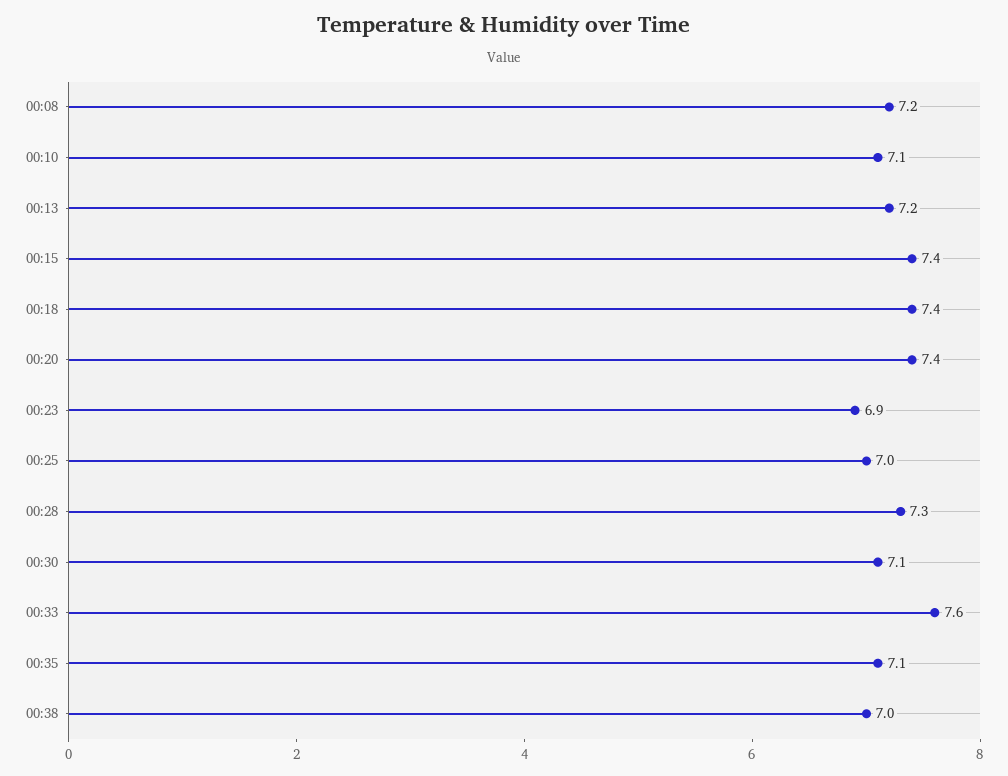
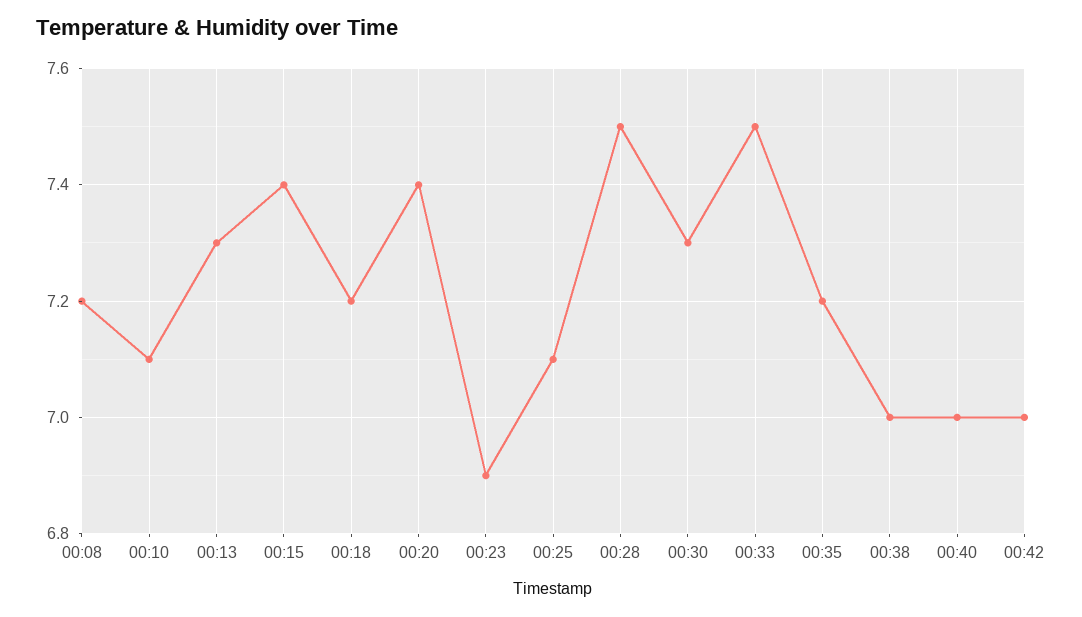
00:13: 7.2 -> 7.3
00:18: 7.4 -> 7.2
00:25: 7 -> 7.1
00:28: 7.3 -> 7.5
00:30: 7.1 -> 7.3
00:33: 7.6 -> 7.5
00:35: 7.1 -> 7.2
00:40: none -> 7
00:42: none -> 7

